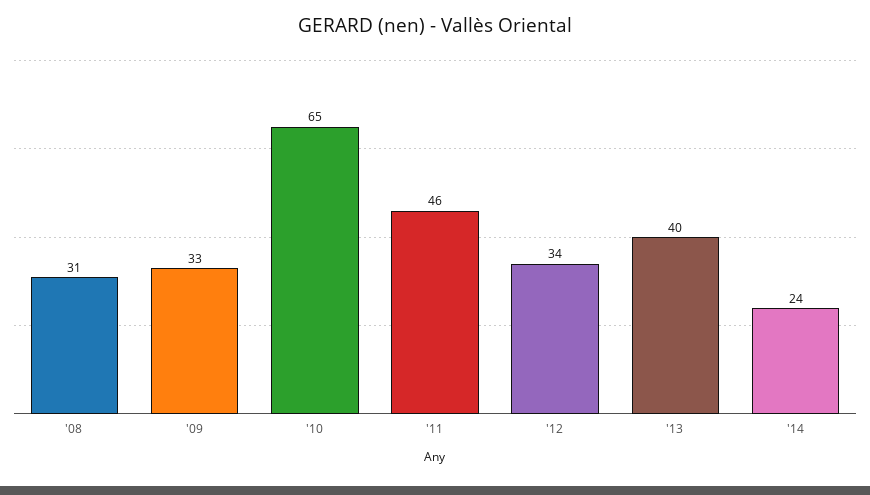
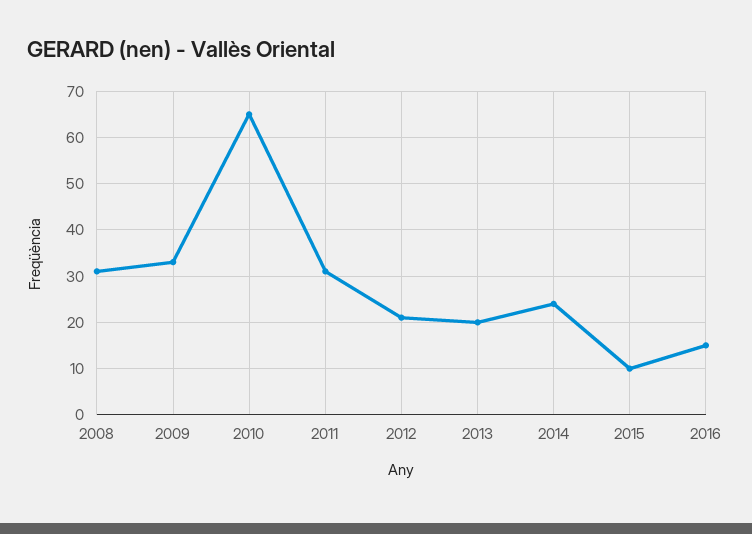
'11: 46 -> 30
'12: 34 -> 20
'13: 40 -> 20
2015: none -> 10
2016: none -> 15

